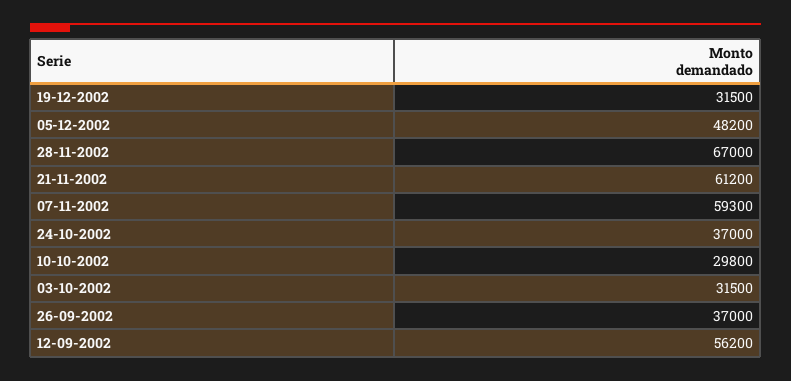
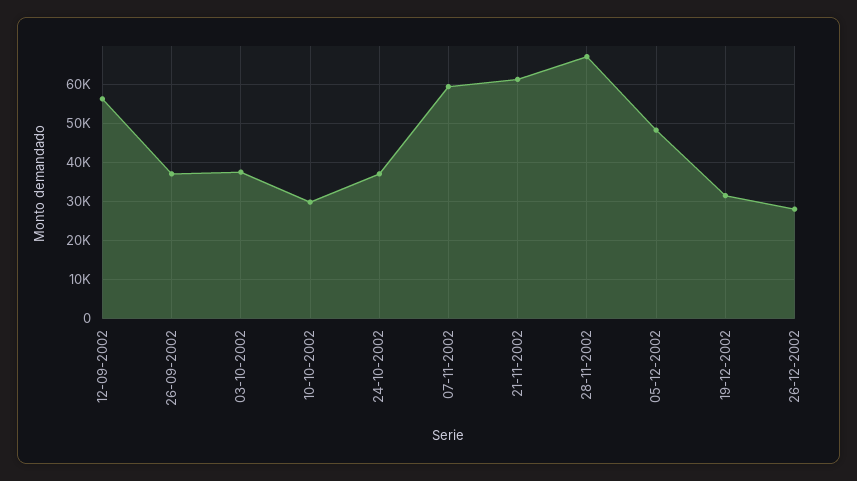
03-10-2002: 31500 -> 38000
26-12-2002: none -> 28000

